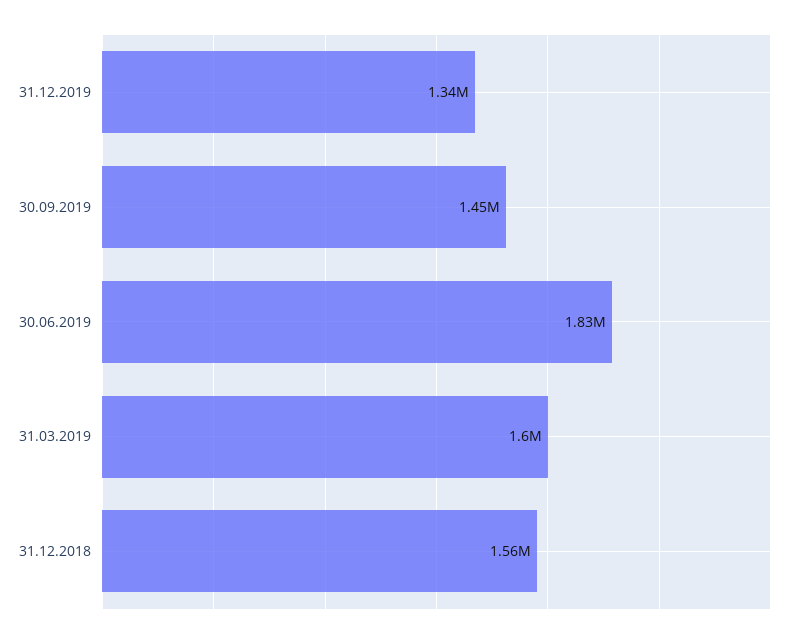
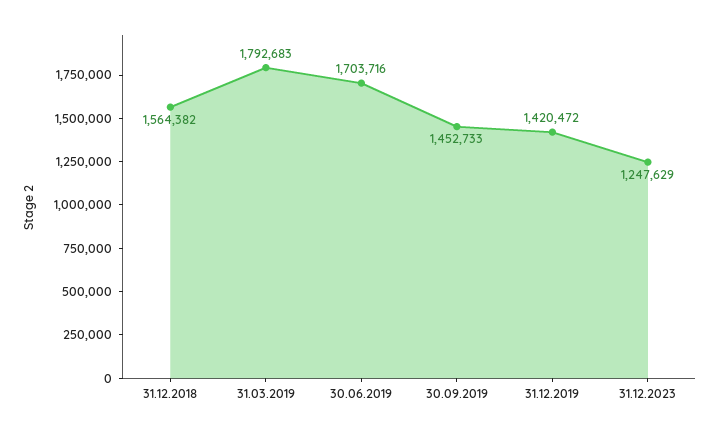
31.12.2019: 1340000 -> 1420472
30.06.2019: 1830000 -> 1703716
31.03.2019: 1600000 -> 1792683
31.12.2023: none -> 1247629

